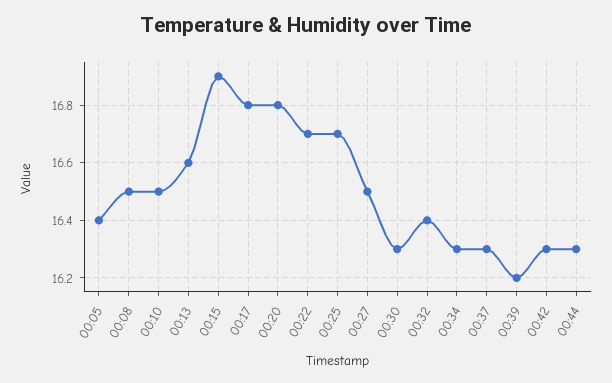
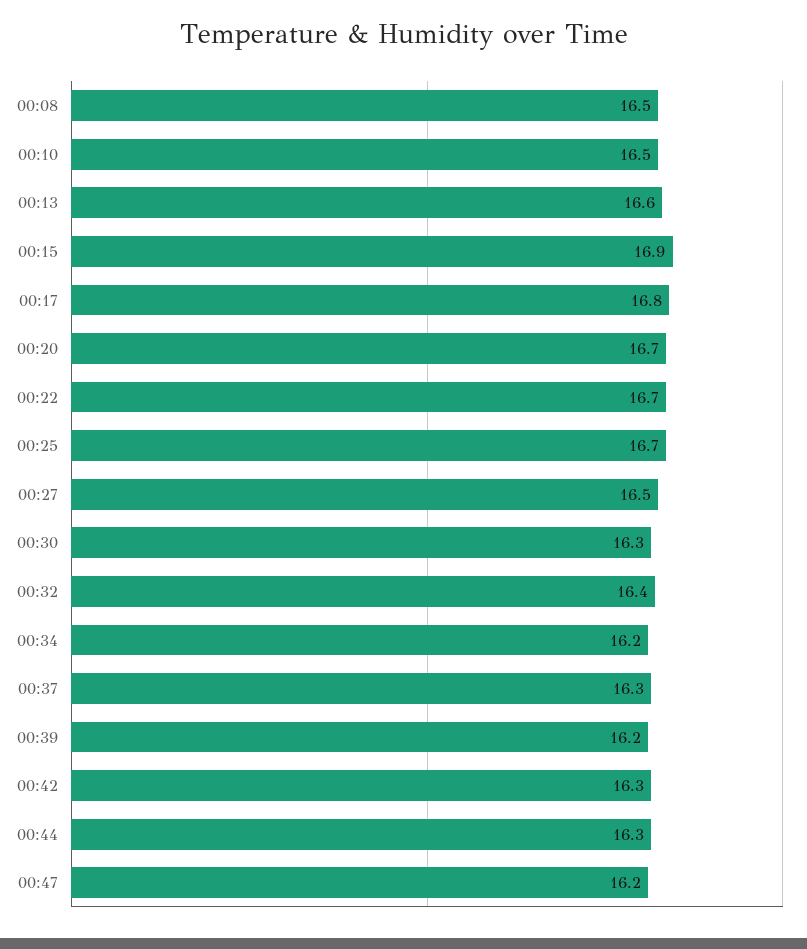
00:05: 16.4 -> none
00:20: 16.8 -> 16.7
00:34: 16.3 -> 16.2
00:47: none -> 16.2

